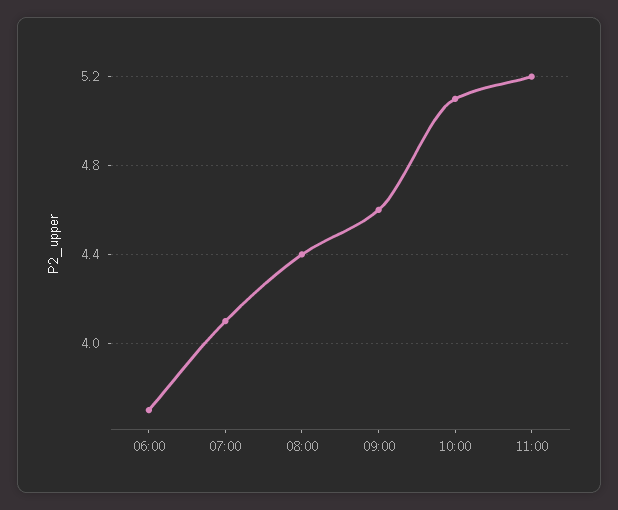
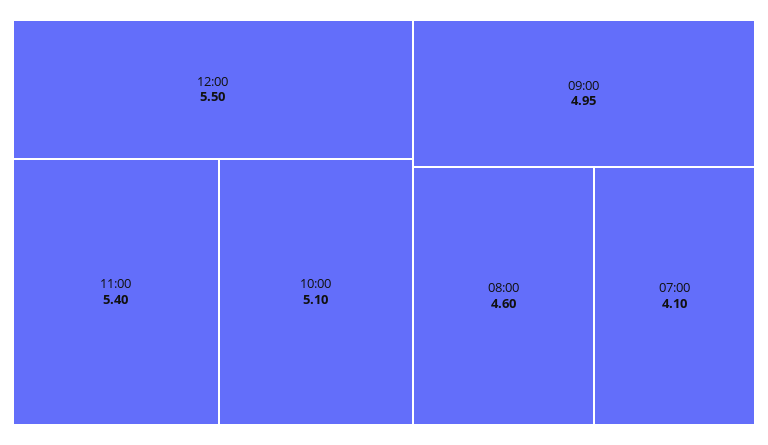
06:00: 3.7 -> none
08:00: 4.4 -> 4.6
09:00: 4.6 -> 4.95
11:00: 5.2 -> 5.4
12:00: none -> 5.5

